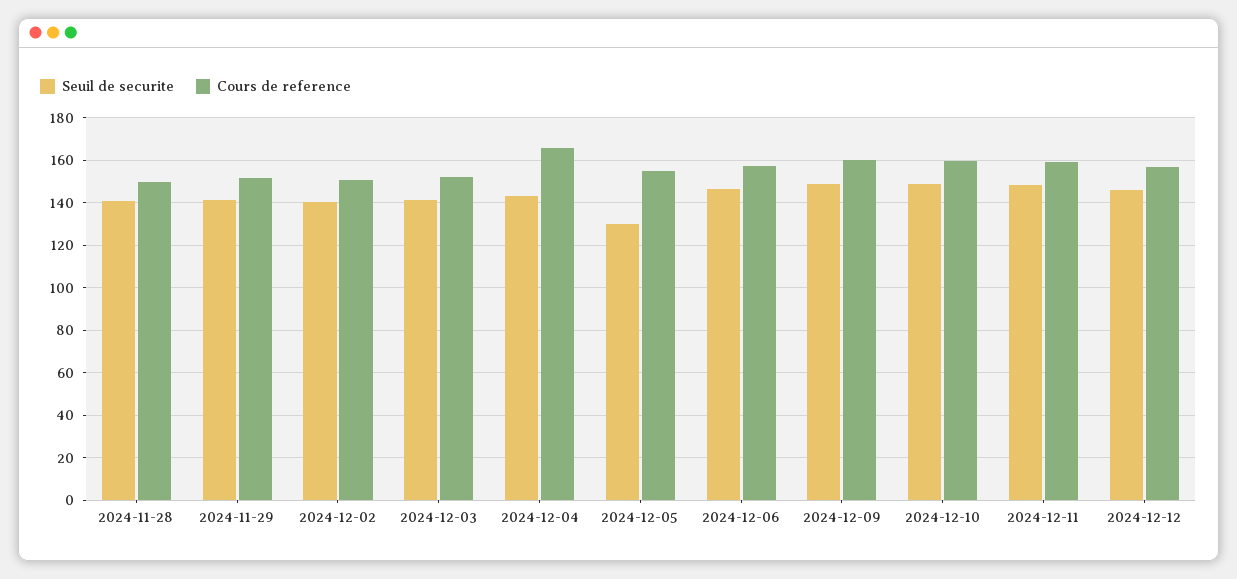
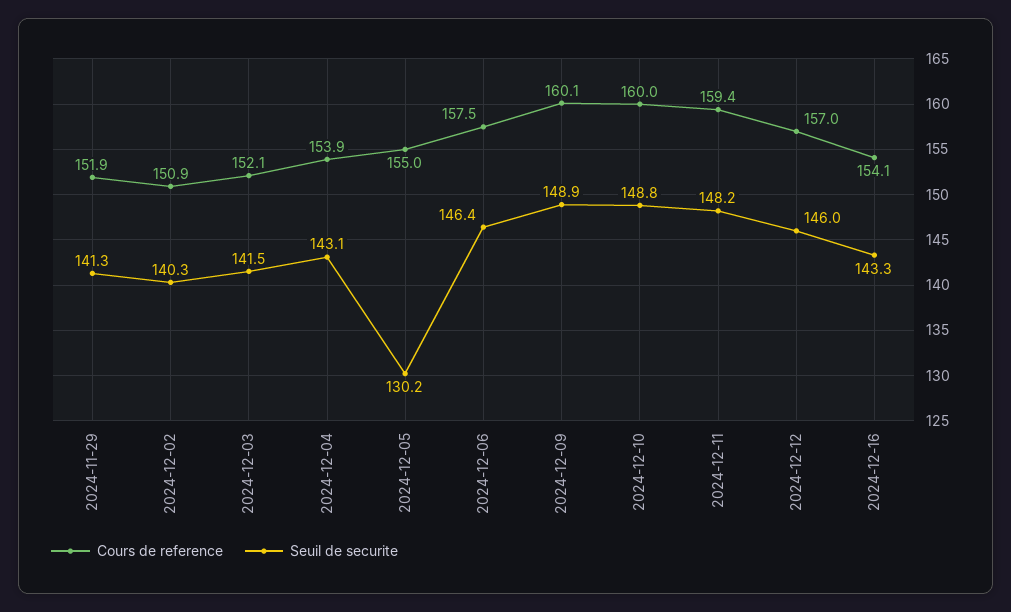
Seuil de securite, 2024-11-28: 140 -> none
Cours de reference, 2024-11-28: 150 -> none
Cours de reference, 2024-12-04: 165 -> 153.9
Cours de reference, 2024-12-16: none -> 154.1
Seuil de securite, 2024-12-16: none -> 143.3

